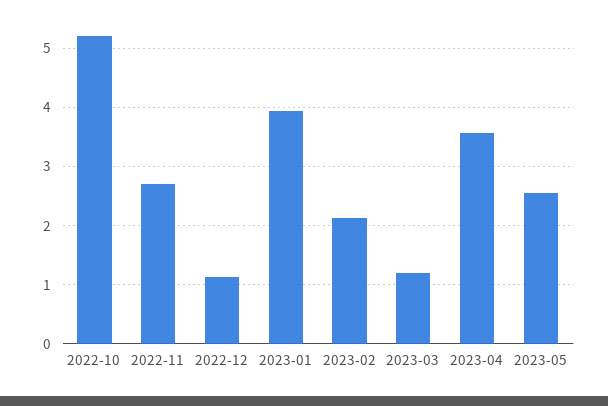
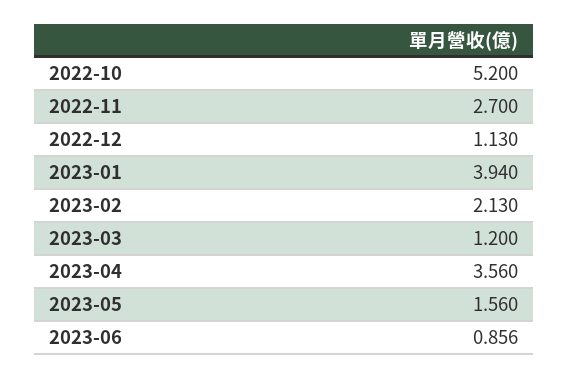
2023-05: 2.6 -> 1.56
2023-06: none -> 0.856

